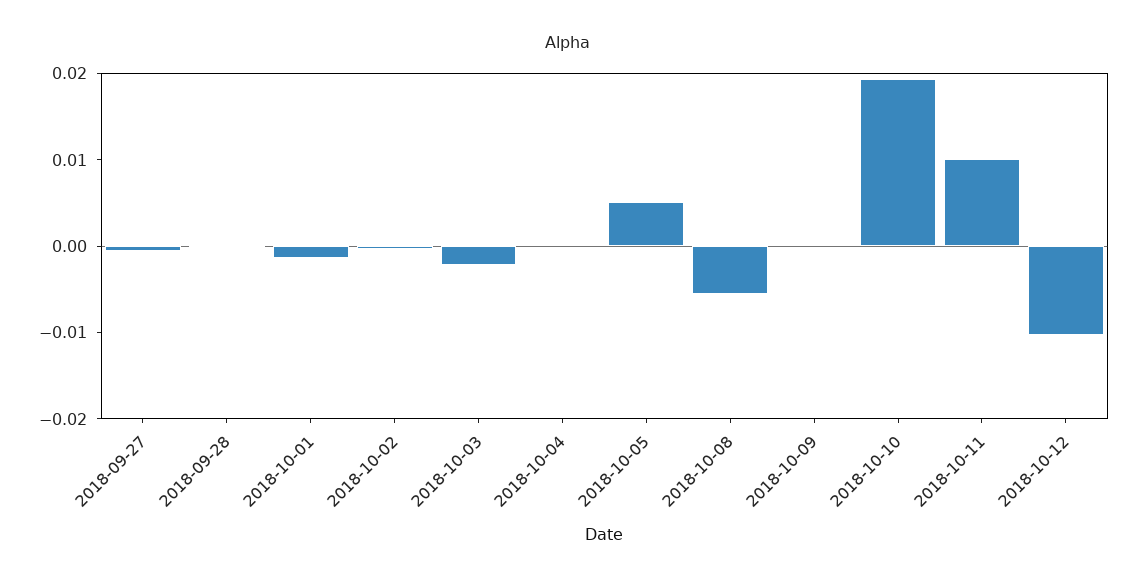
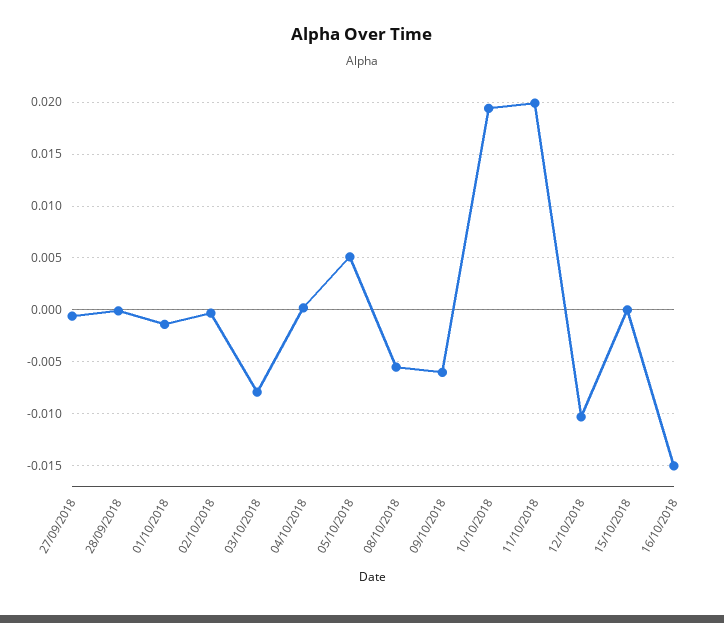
2018-10-03: -0.002 -> -0.008
2018-10-09: 0 -> -0.006
2018-10-11: 0.01 -> 0.02
15/10/2018: none -> 0
16/10/2018: none -> -0.015

